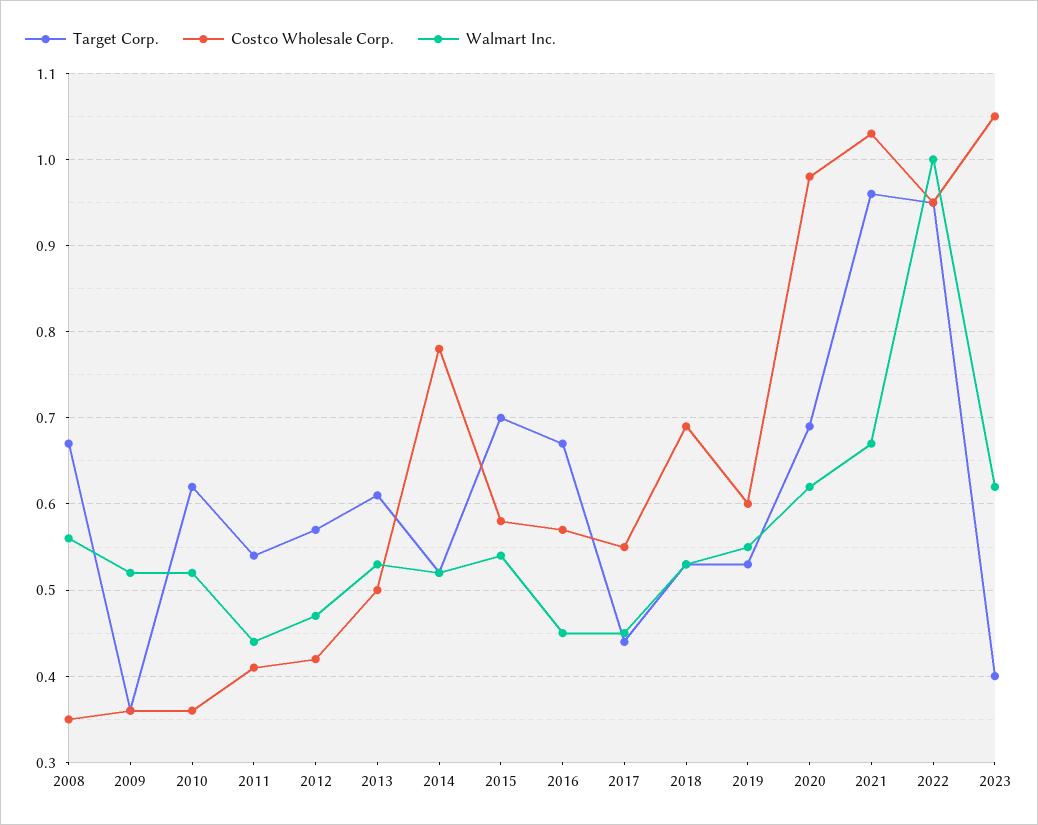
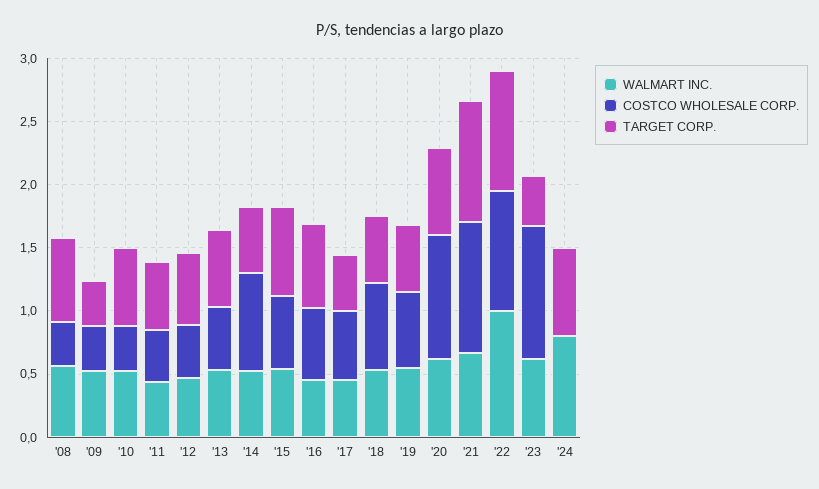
Walmart Inc., '24: none -> 0.8
Costco Wholesale Corp., '24: none -> 0
Target Corp., '24: none -> 0.7

